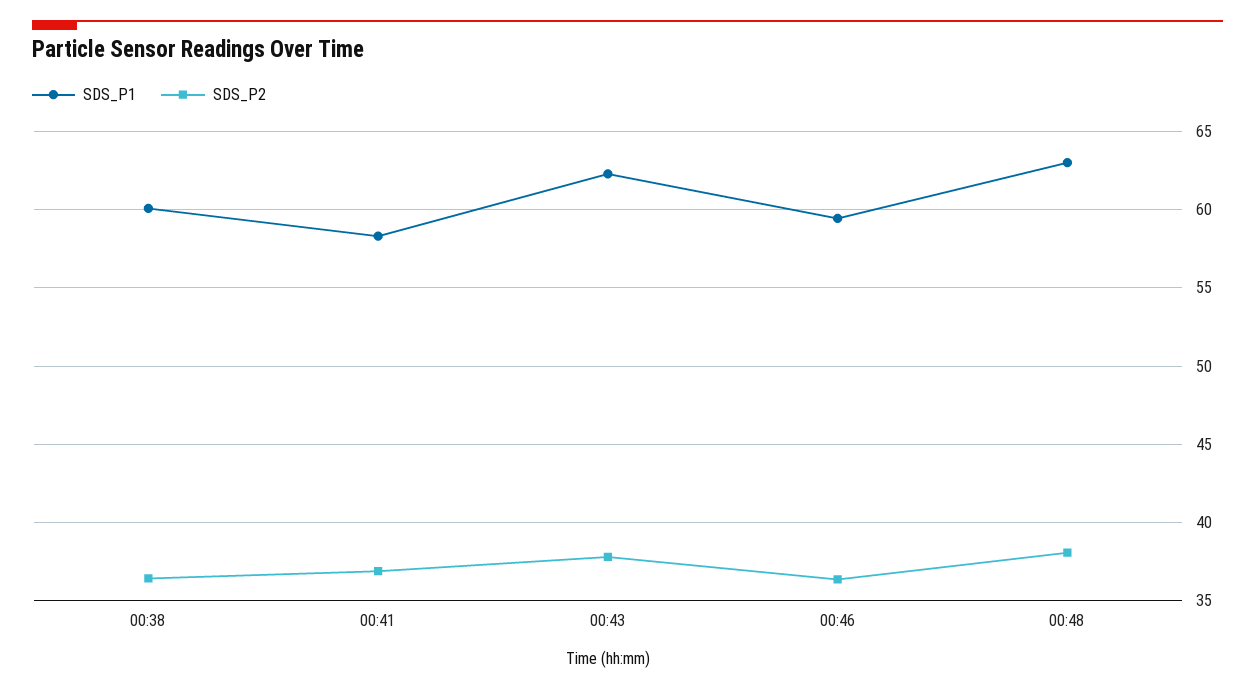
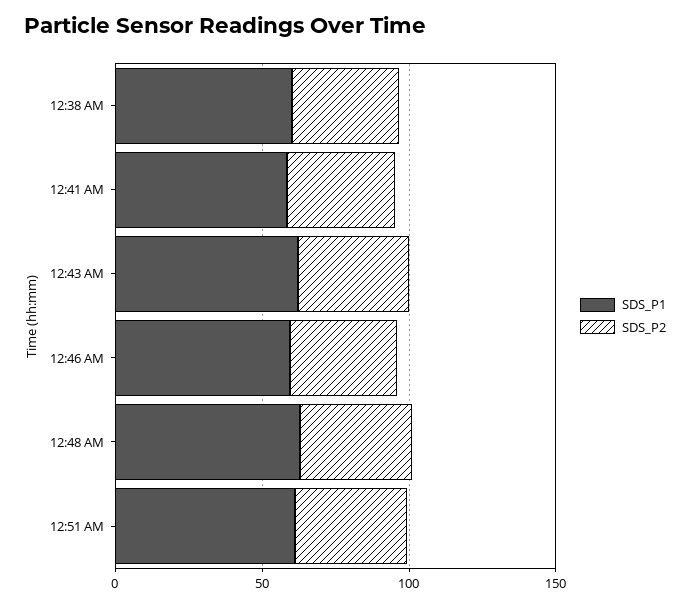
SDS_P1, 12:51 AM: none -> 60
SDS_P2, 12:51 AM: none -> 40

